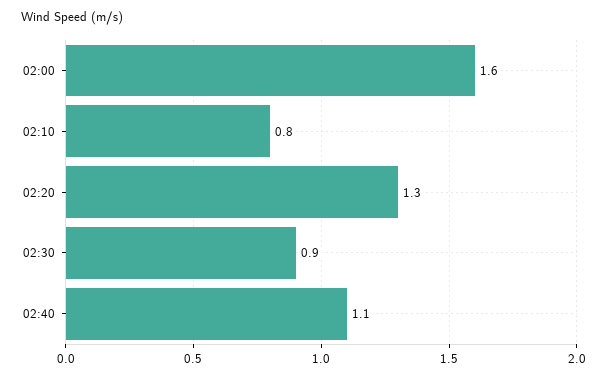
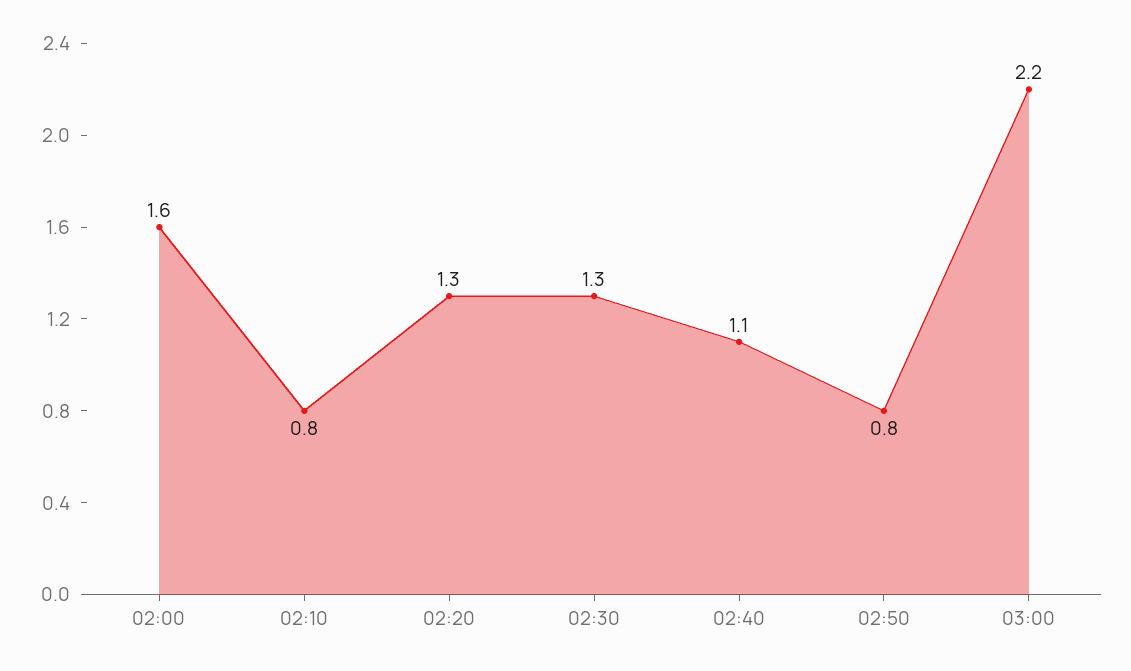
02:30: 0.9 -> 1.3
02:50: none -> 0.8
03:00: none -> 2.2

